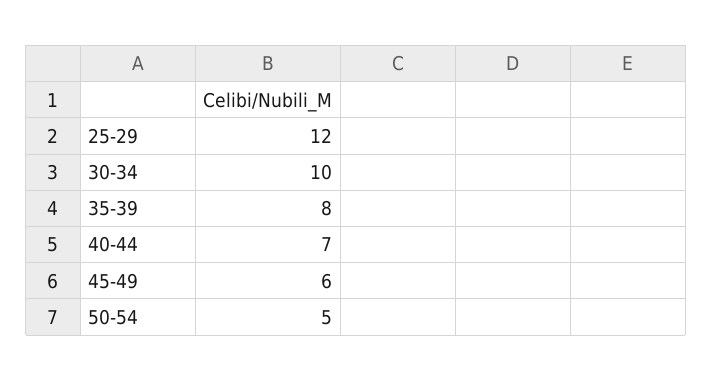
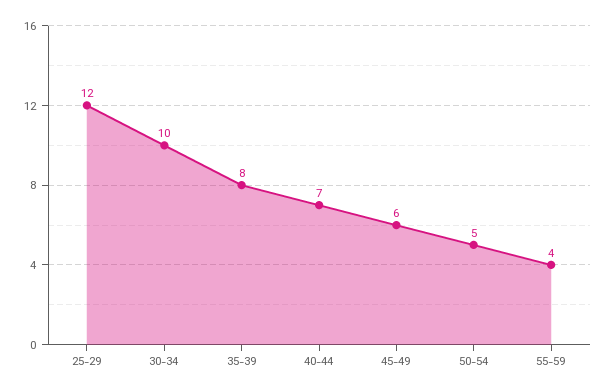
55-59: none -> 4

